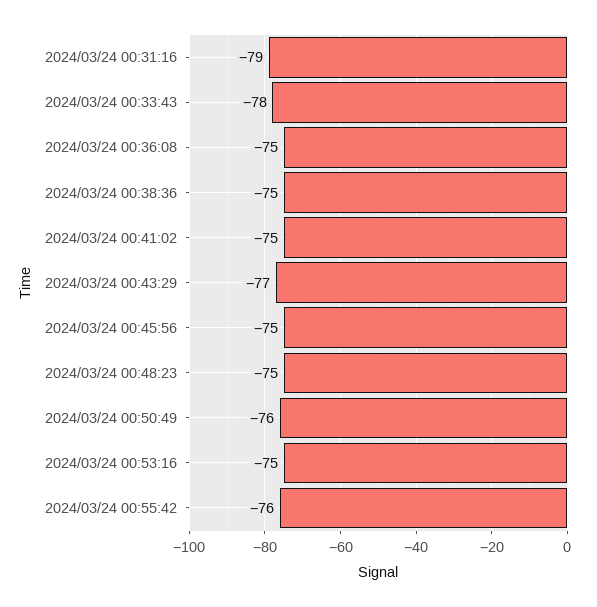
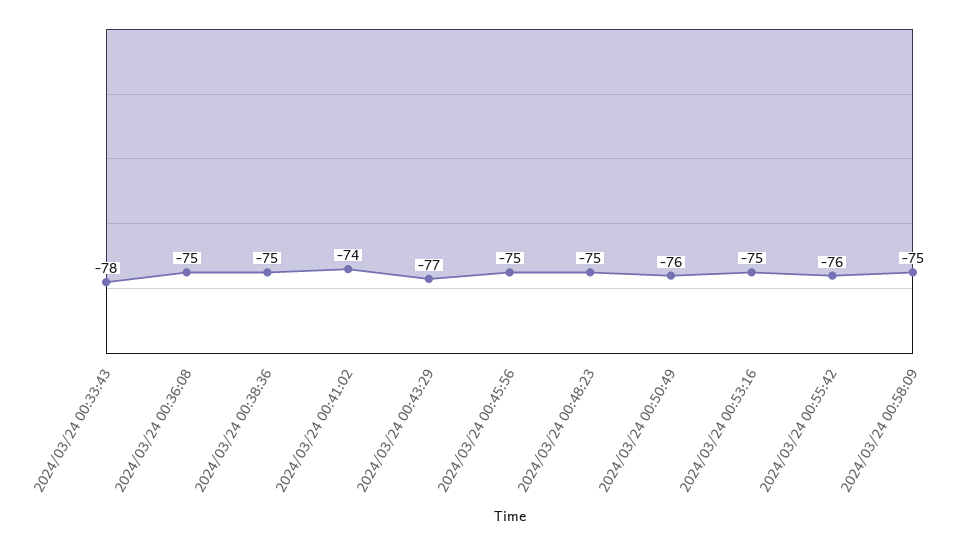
2024/03/24 00:31:16: -79 -> none
2024/03/24 00:41:02: -75 -> -74
2024/03/24 00:58:09: none -> -75

